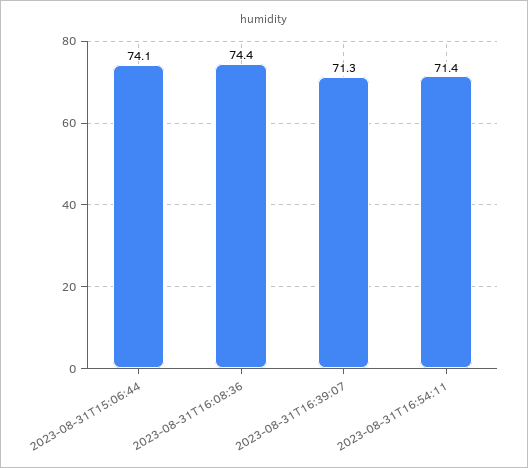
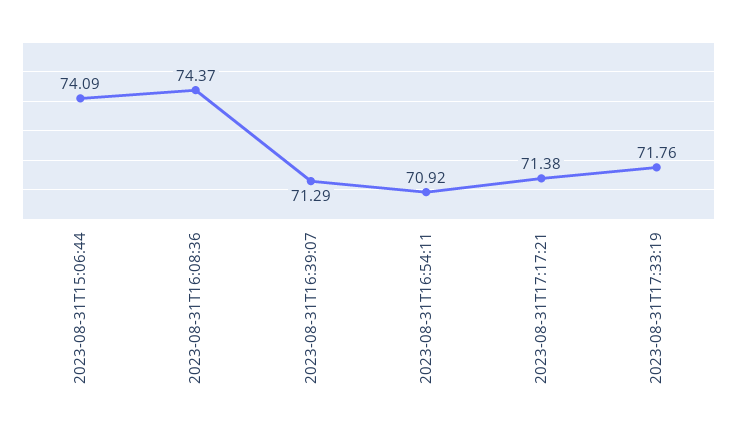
2023-08-31T16:54:11: 71.4 -> 70.92
2023-08-31T17:17:21: none -> 71.38
2023-08-31T17:33:19: none -> 71.76

